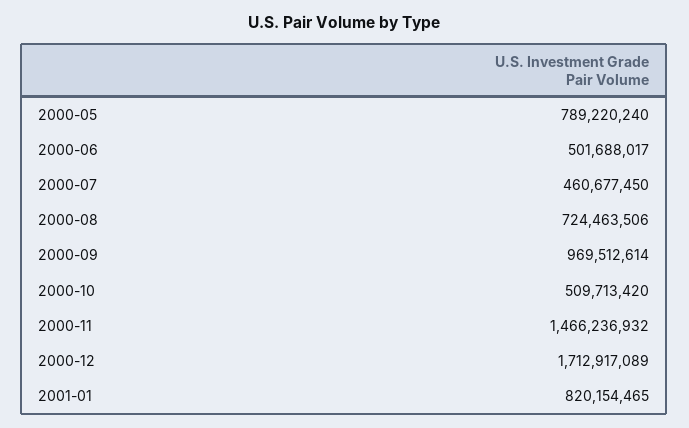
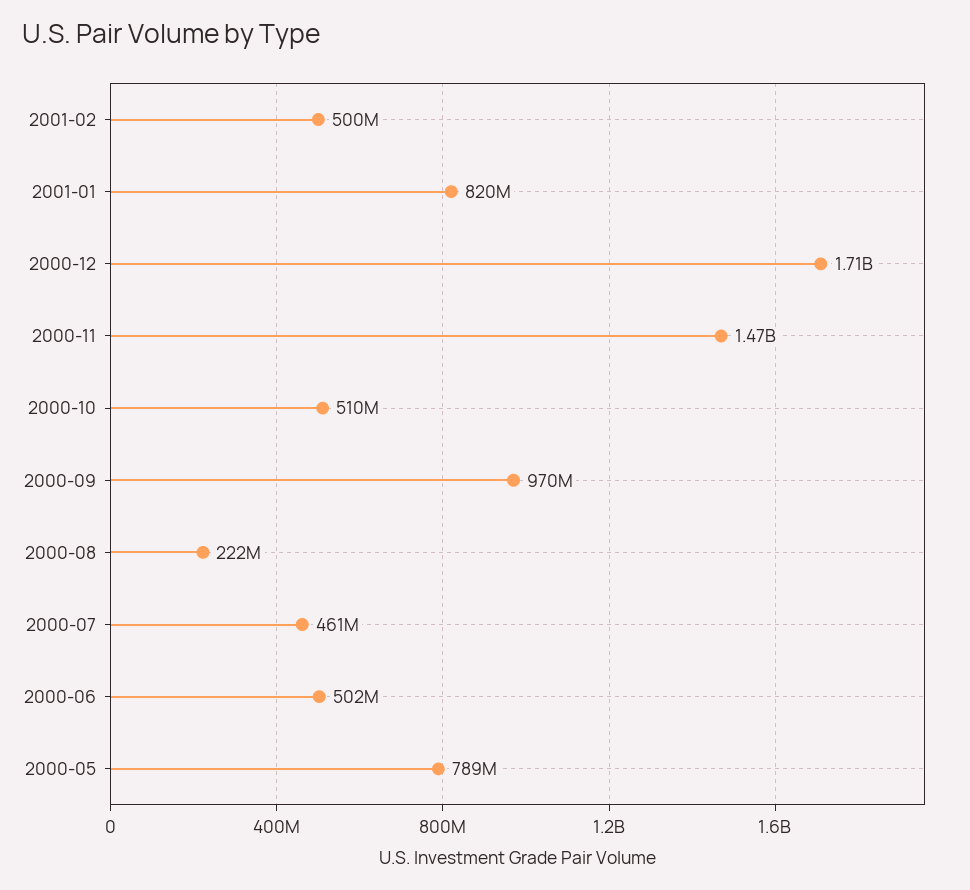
2000-08: 724463506 -> 222000000
2001-02: none -> 500000000

